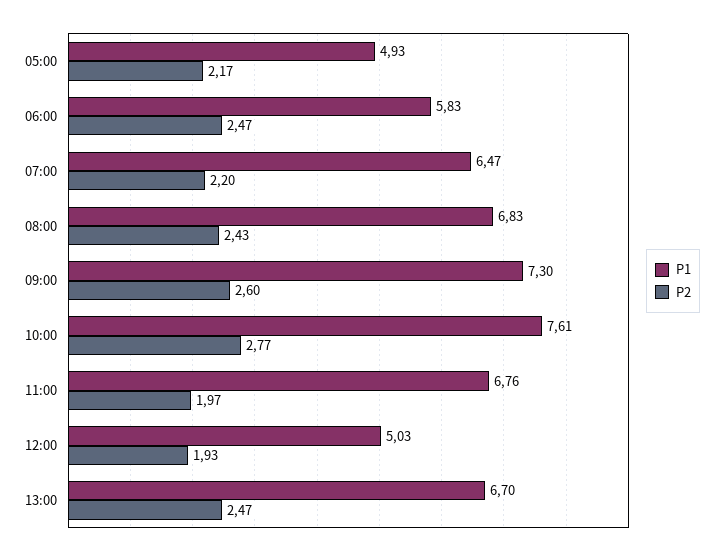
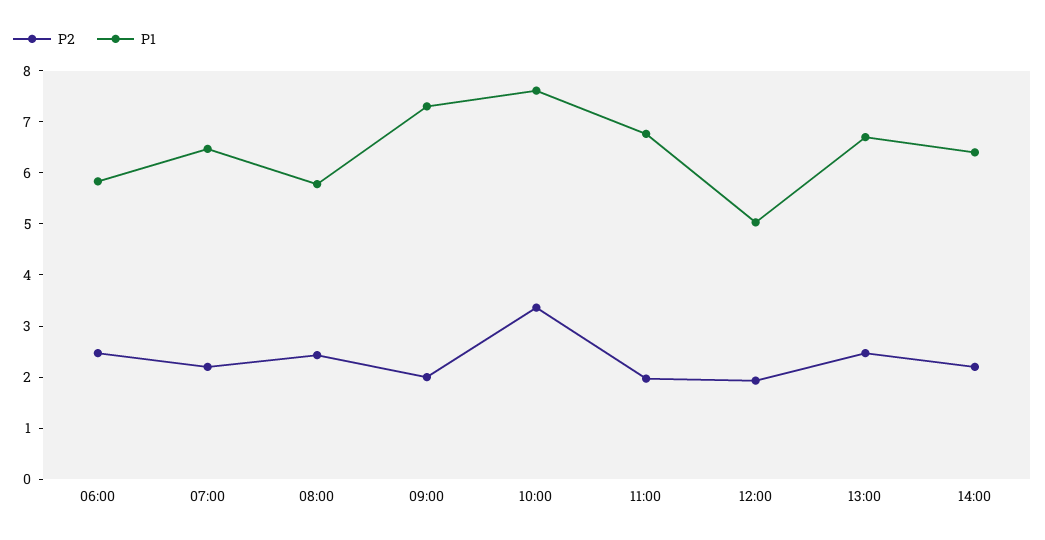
P1, 05:00: 4.93 -> none
P2, 05:00: 2.17 -> none
P1, 08:00: 6.83 -> 5.8
P2, 09:00: 2.6 -> 2
P2, 10:00: 2.77 -> 3.4
P2, 14:00: none -> 2.2
P1, 14:00: none -> 6.4

